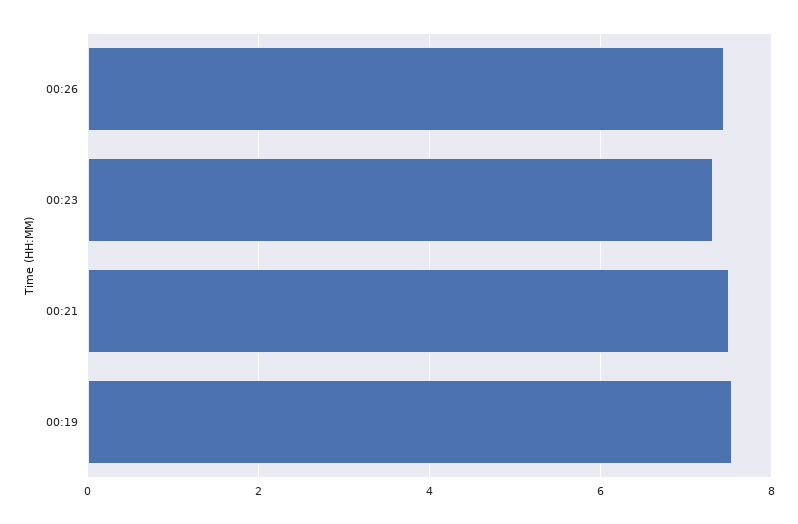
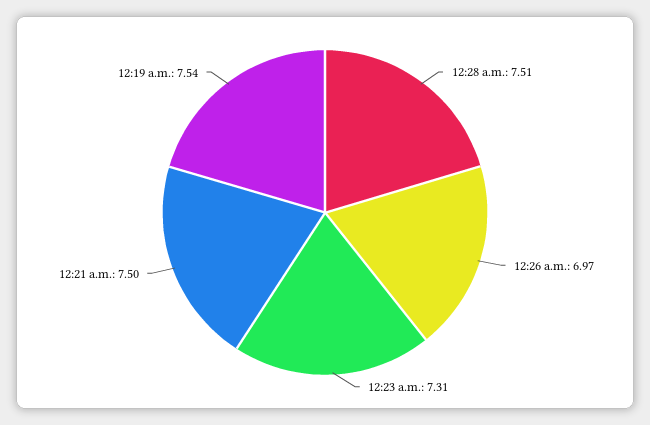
00:26: 7.4 -> 6.97
12:28 a.m.: none -> 7.51

